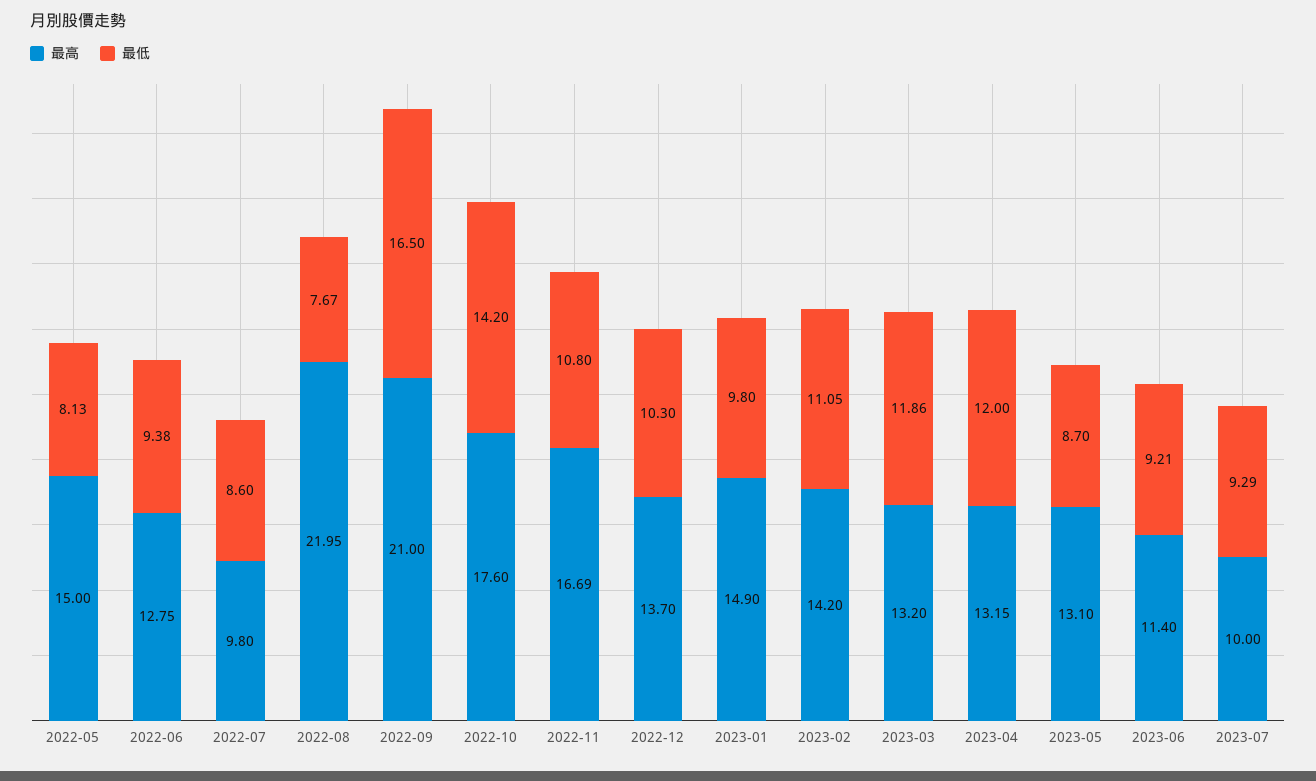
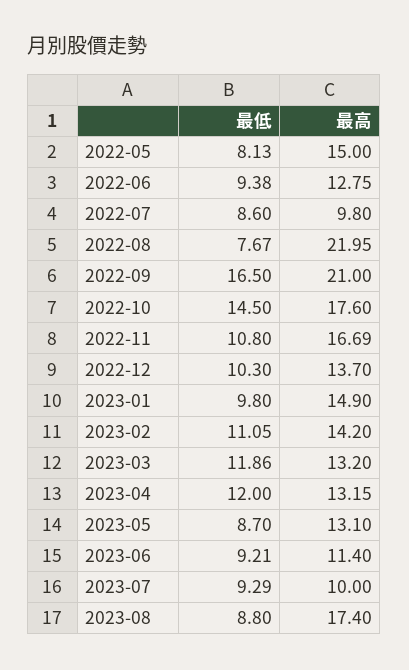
最低, 2022-10: 14.2 -> 14.5
最低, 2023-08: none -> 8.8
最高, 2023-08: none -> 17.4

